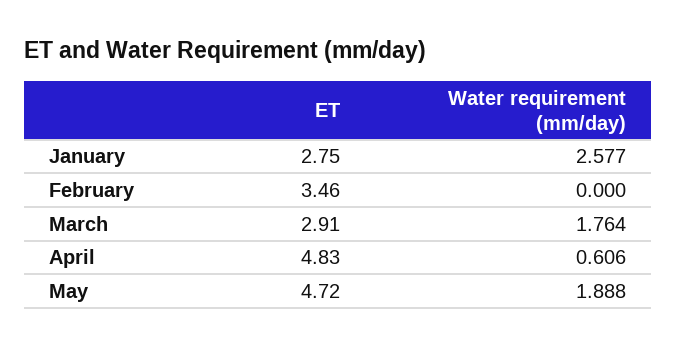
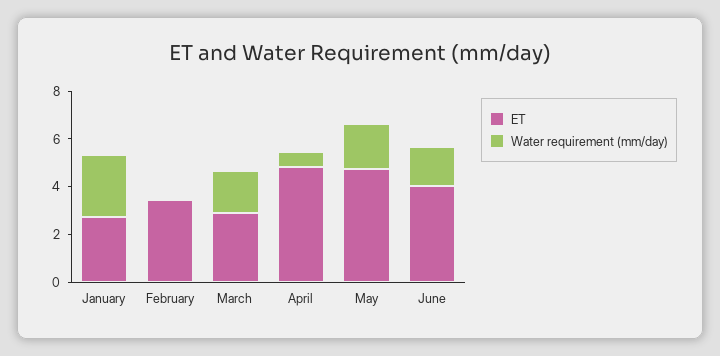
ET, June: none -> 4
Water requirement (mm/day), June: none -> 1.5

